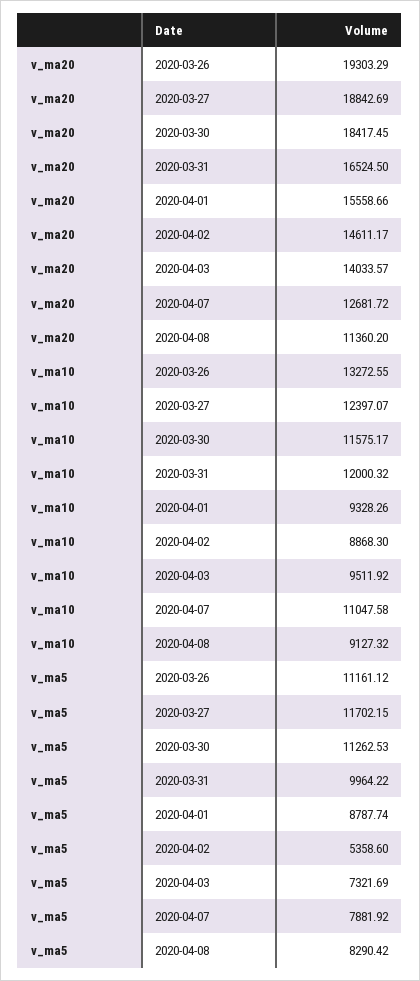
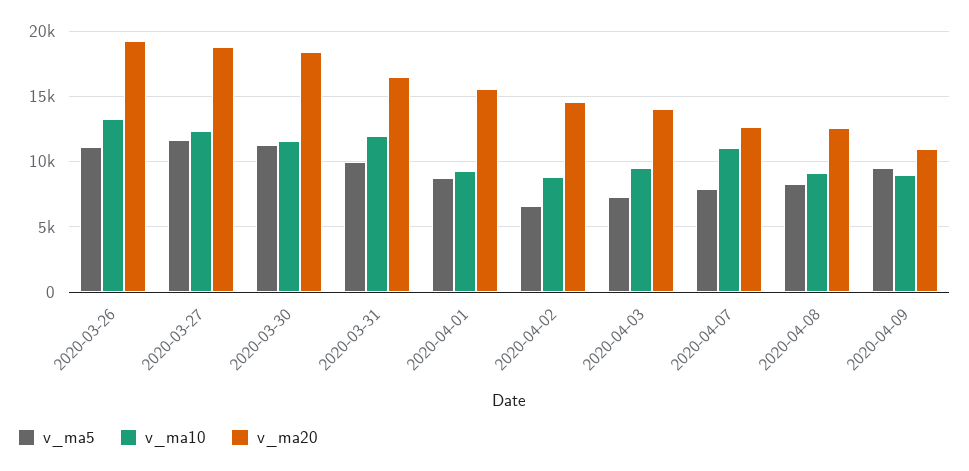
v_ma20, 2020-04-08: 11360.2 -> 12500
v_ma5, 2020-04-02: 5358.6 -> 6500
v_ma5, 2020-04-09: none -> 9500
v_ma10, 2020-04-09: none -> 9000
v_ma20, 2020-04-09: none -> 11000

